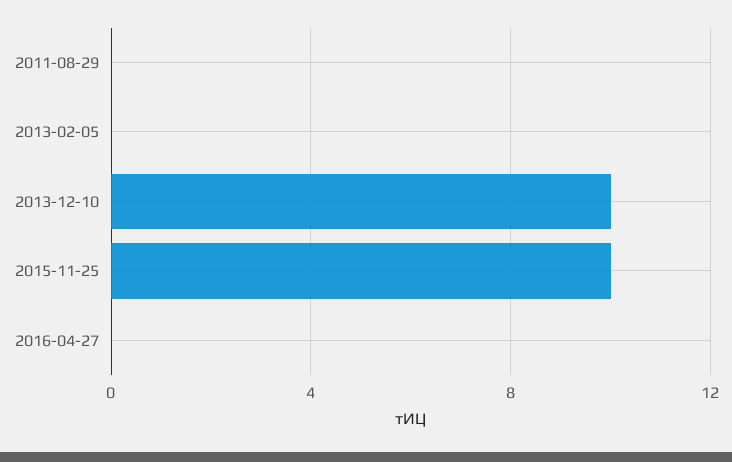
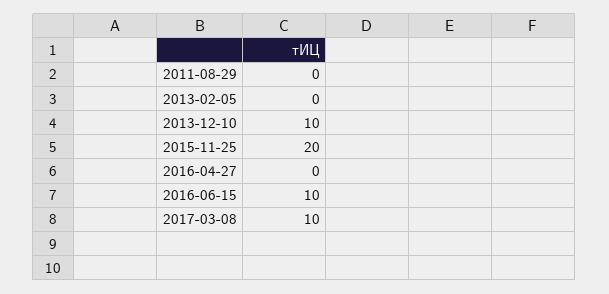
2015-11-25: 10 -> 20
2016-06-15: none -> 10
2017-03-08: none -> 10

